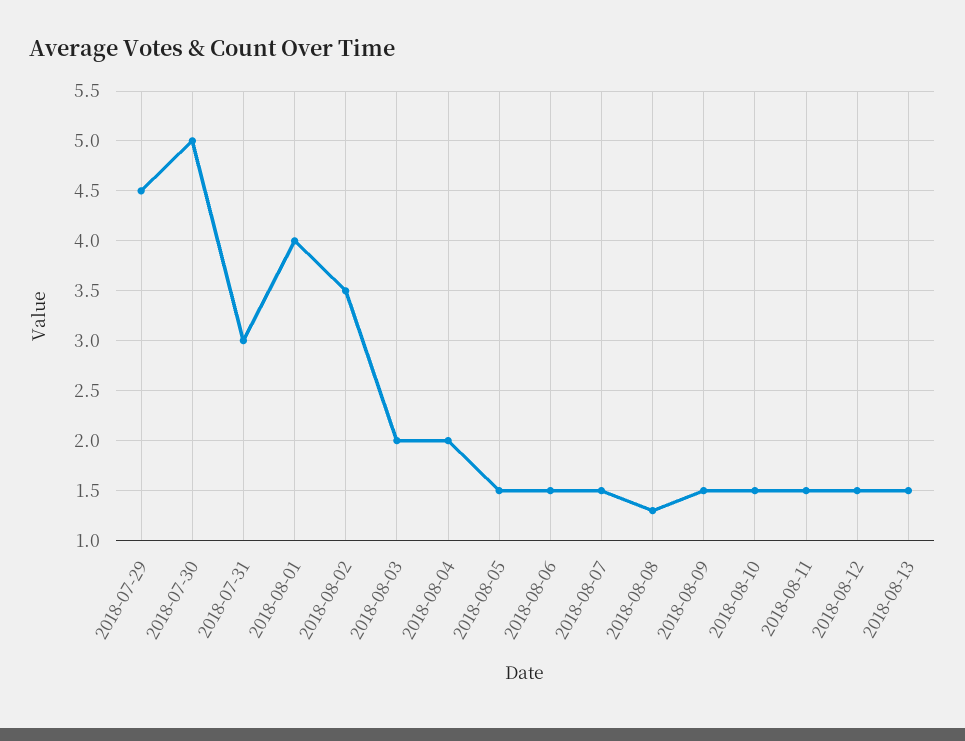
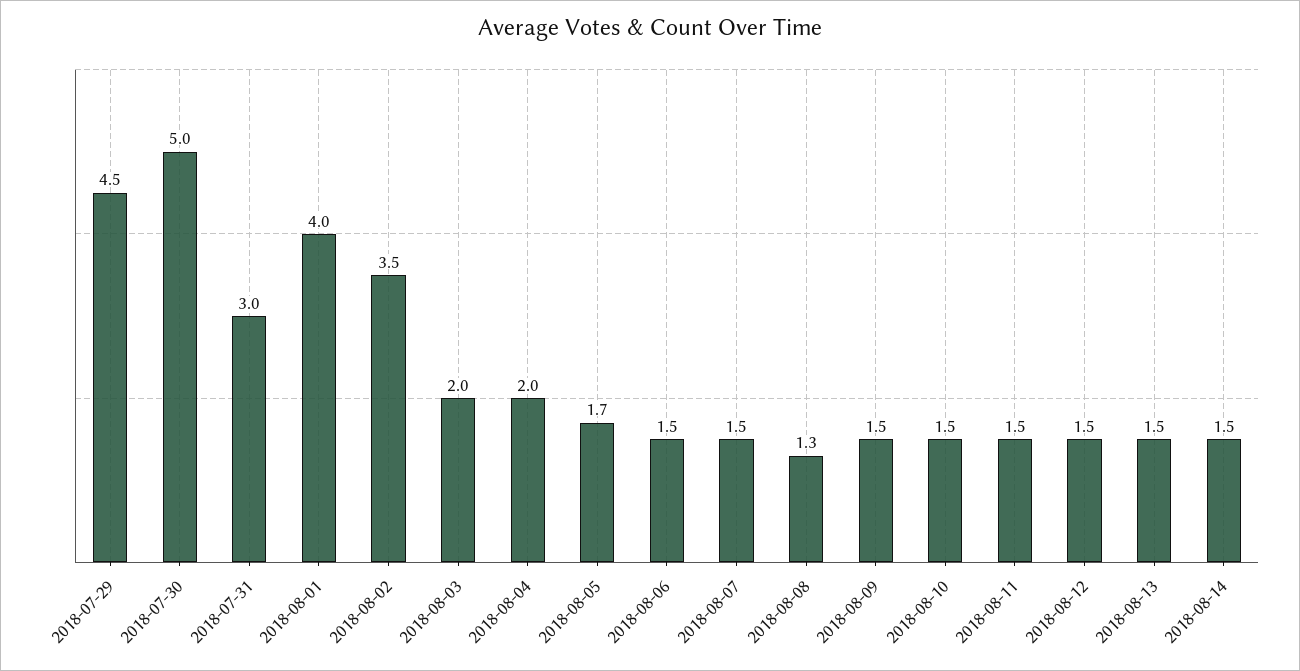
2018-08-05: 1.5 -> 1.7
2018-08-14: none -> 1.5

